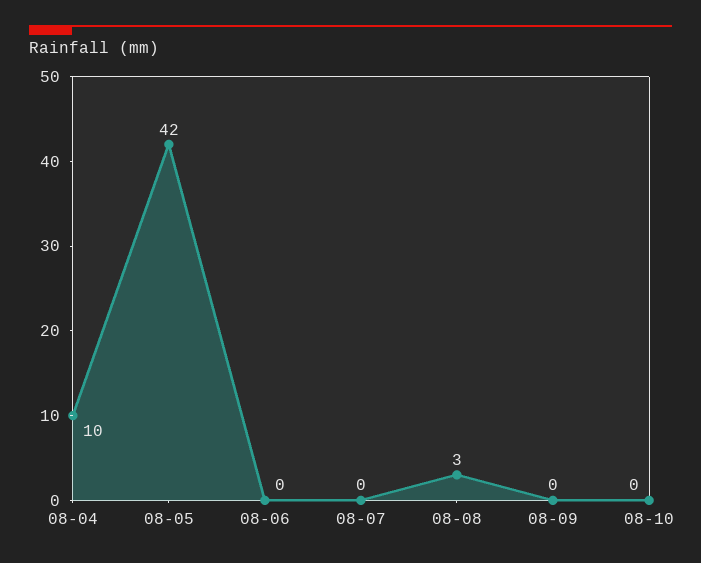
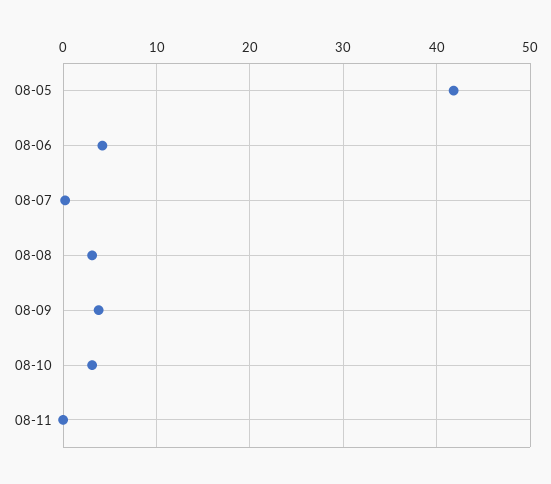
08-04: 10 -> none
08-06: 0 -> 4
08-09: 0 -> 4
08-10: 0 -> 3
08-11: none -> 0

